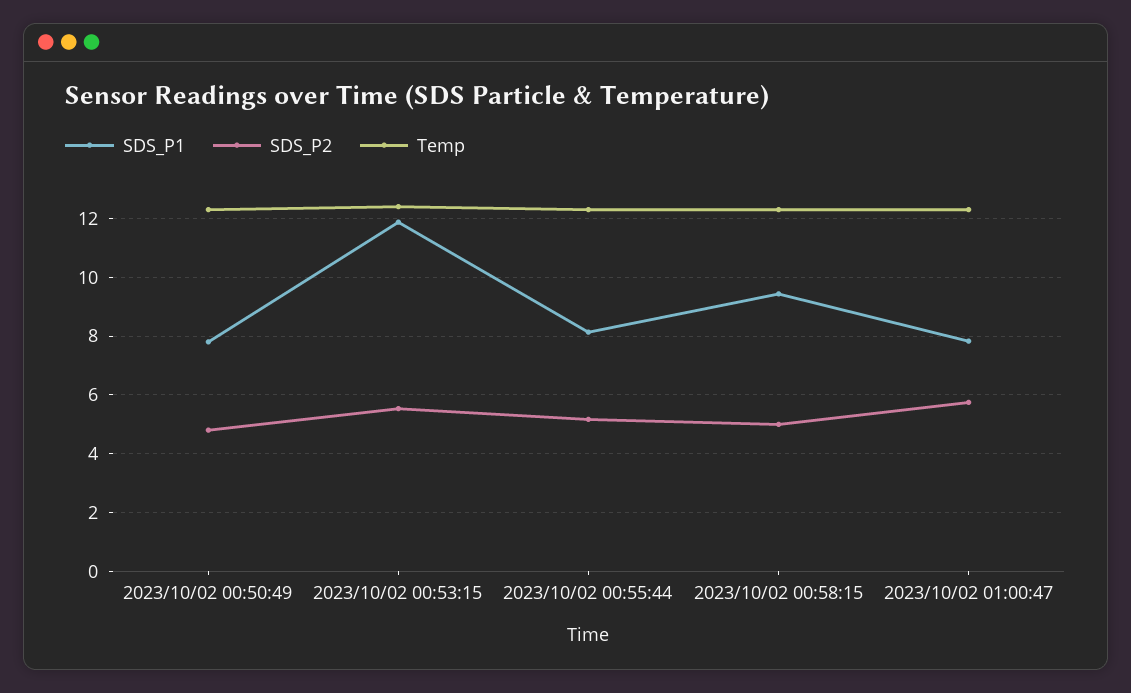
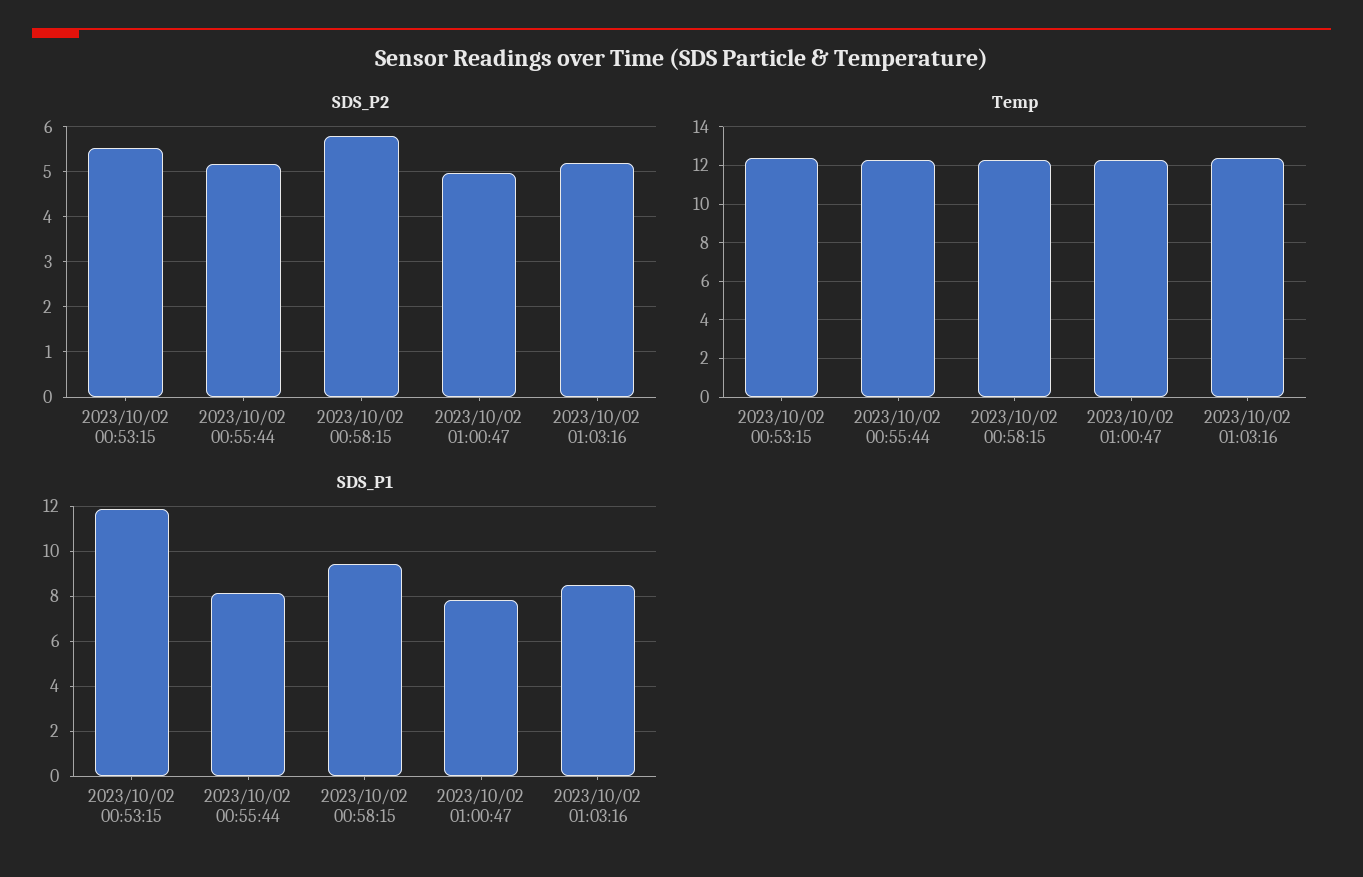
SDS_P1, 2023/10/02 00:50:49: 7.75 -> none
SDS_P2, 2023/10/02 00:50:49: 4.75 -> none
Temp, 2023/10/02 00:50:49: 12.25 -> none
SDS_P2, 2023/10/02 00:58:15: 5 -> 5.8
SDS_P2, 2023/10/02 01:00:47: 5.75 -> 5
SDS_P2, 2023/10/02 01:03:16: none -> 5.2
Temp, 2023/10/02 01:03:16: none -> 12.5
SDS_P1, 2023/10/02 01:03:16: none -> 8.5

